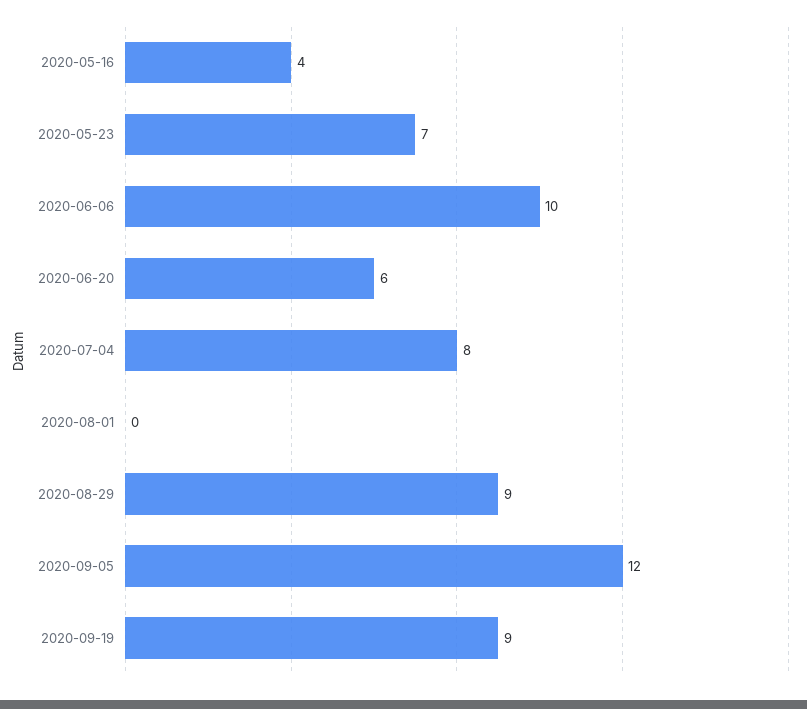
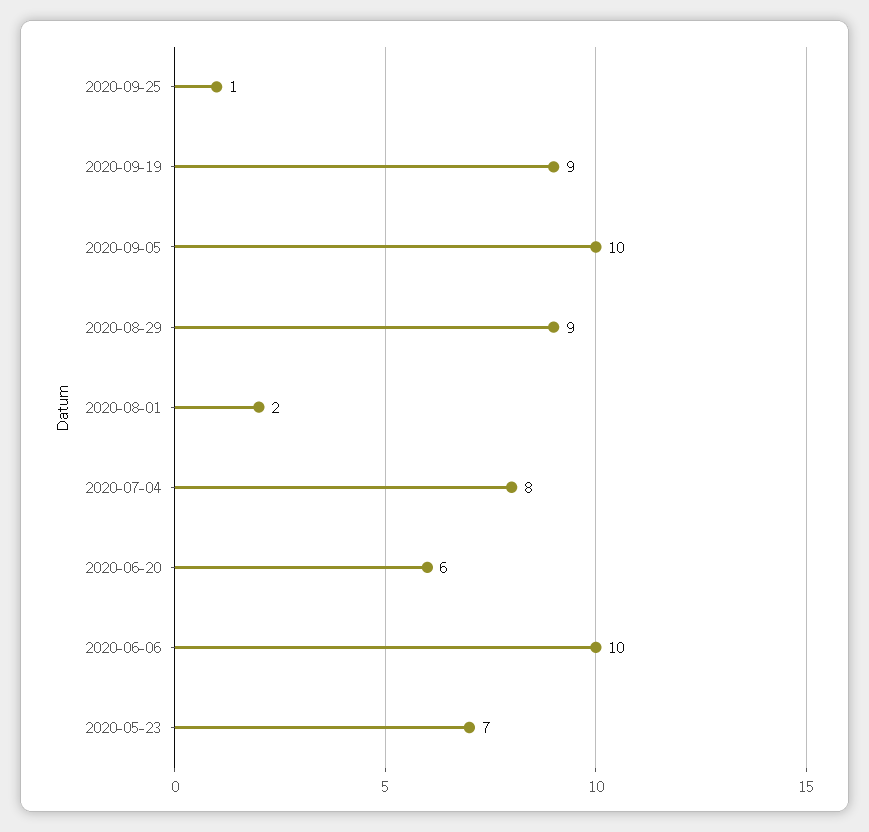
2020-05-16: 4 -> none
2020-08-01: 0 -> 2
2020-09-05: 12 -> 10
2020-09-25: none -> 1

